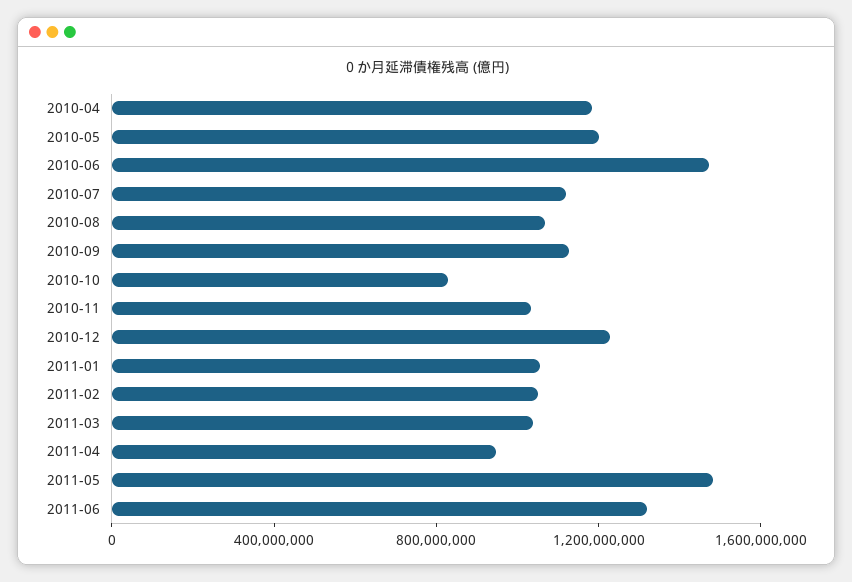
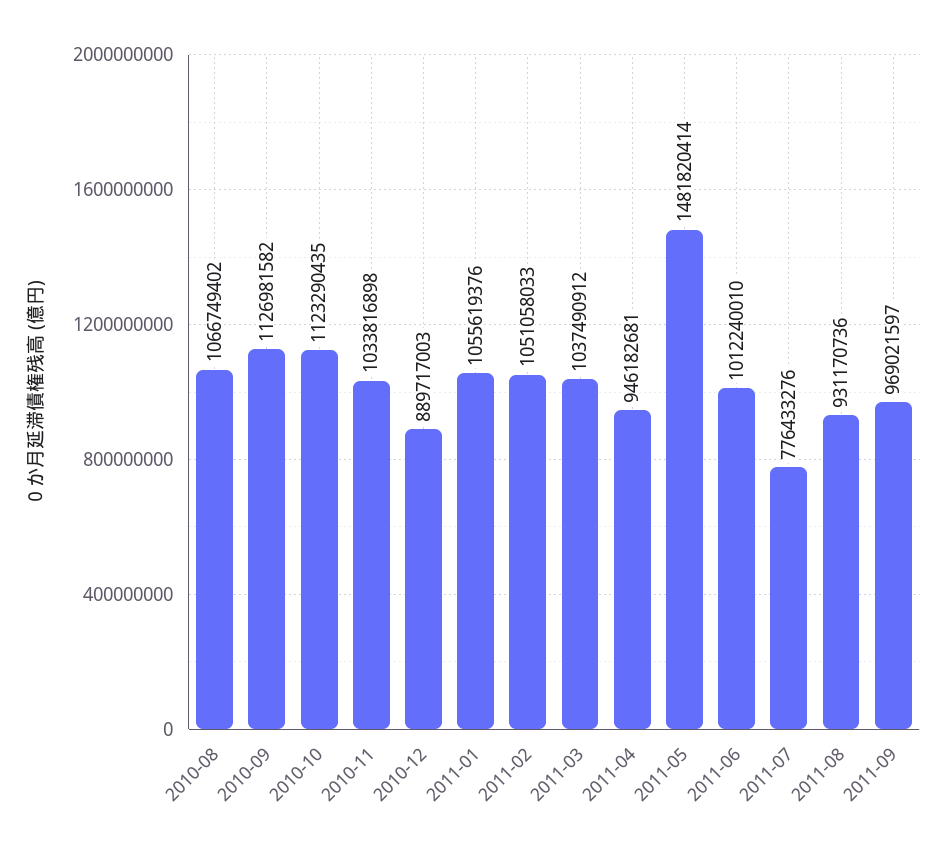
2010-04: 1200000000 -> none
2010-05: 1200000000 -> none
2010-06: 1500000000 -> none
2010-07: 1100000000 -> none
2010-10: 800000000 -> 1123290435
2010-12: 1200000000 -> 889717003
2011-06: 1300000000 -> 1012240010
2011-07: none -> 776433276
2011-08: none -> 931170736
2011-09: none -> 969021597

